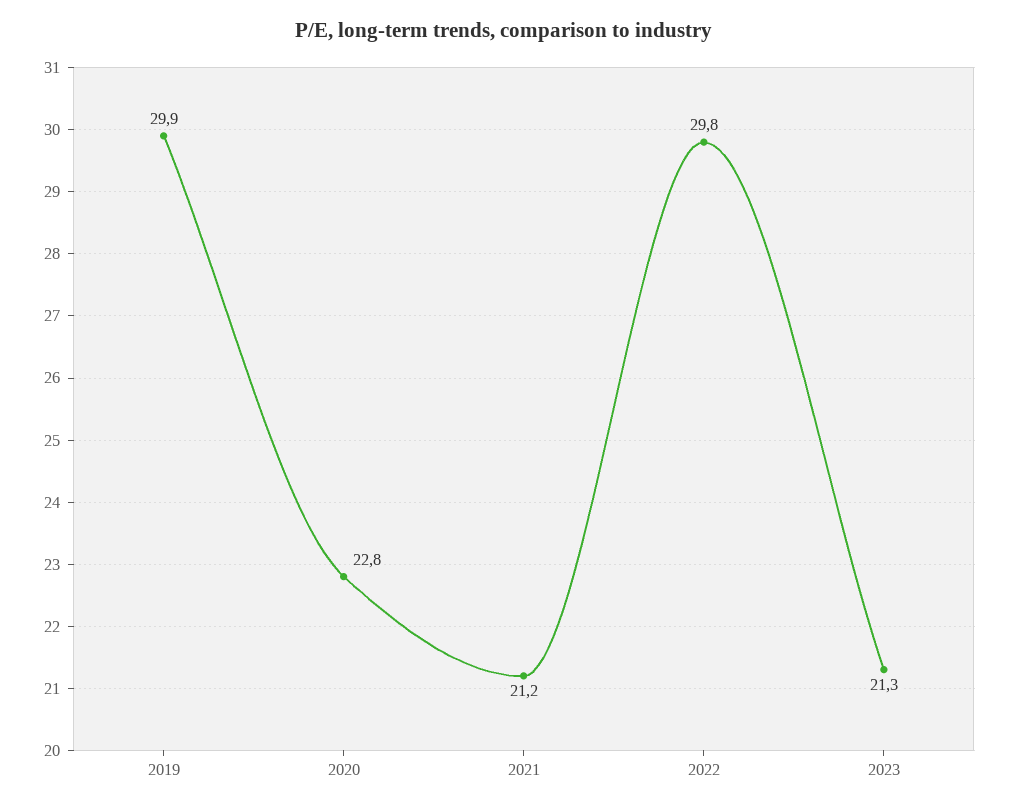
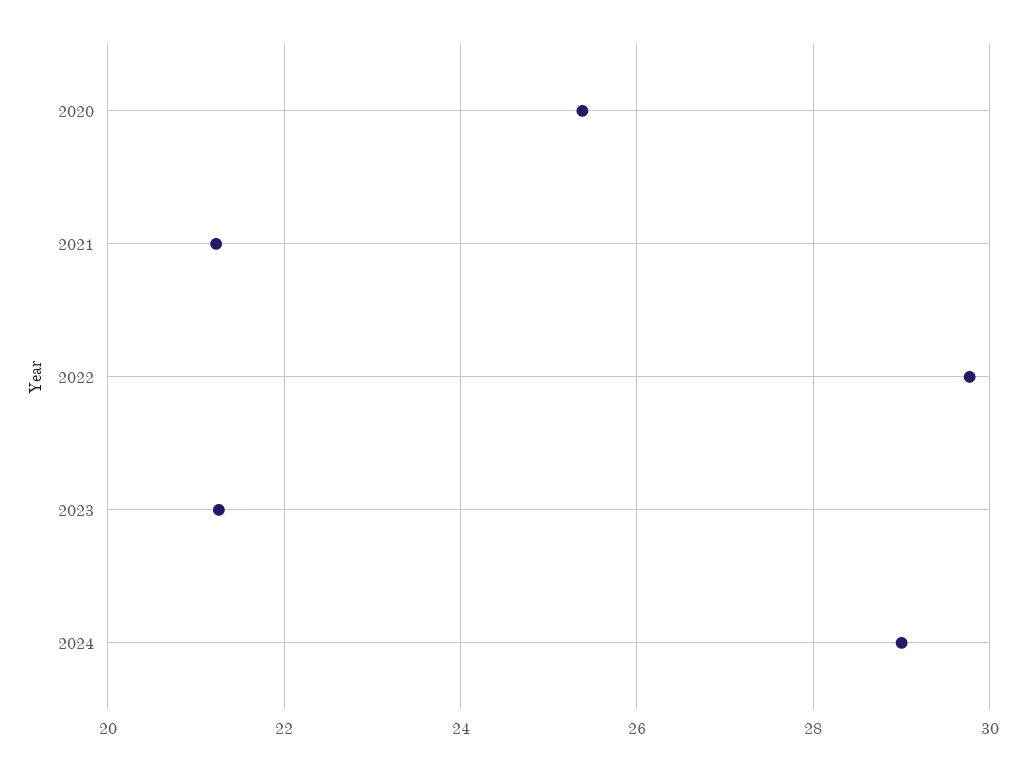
2019: 29.9 -> none
2020: 22.8 -> 25.4
2024: none -> 29

